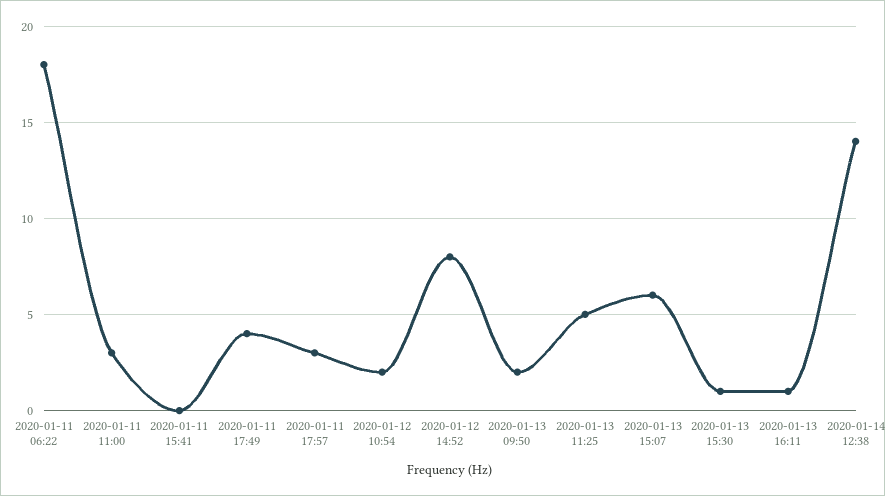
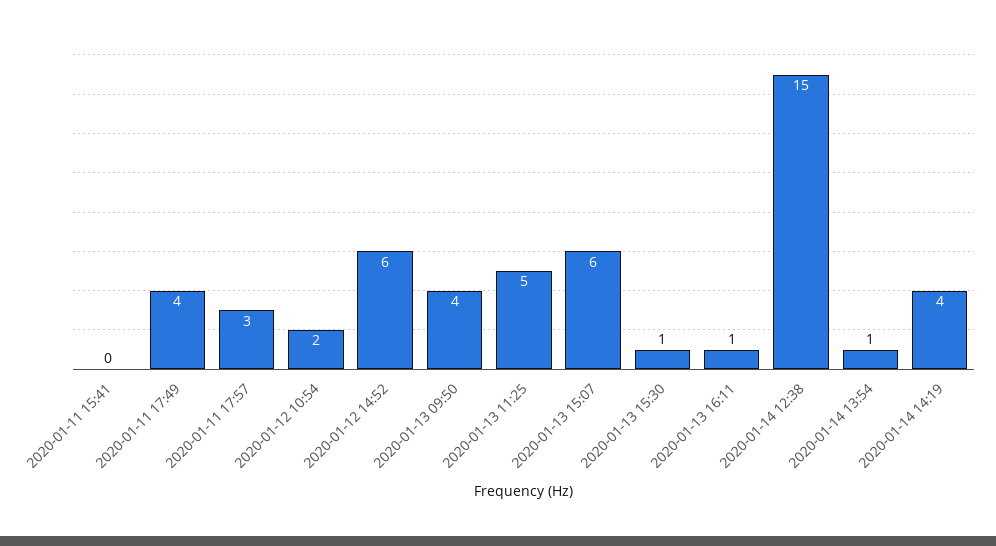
2020-01-11 06:22: 18 -> none
2020-01-11 11:00: 3 -> none
2020-01-12 14:52: 8 -> 6
2020-01-13 09:50: 2 -> 4
2020-01-14 12:38: 14 -> 15
2020-01-14 13:54: none -> 1
2020-01-14 14:19: none -> 4

